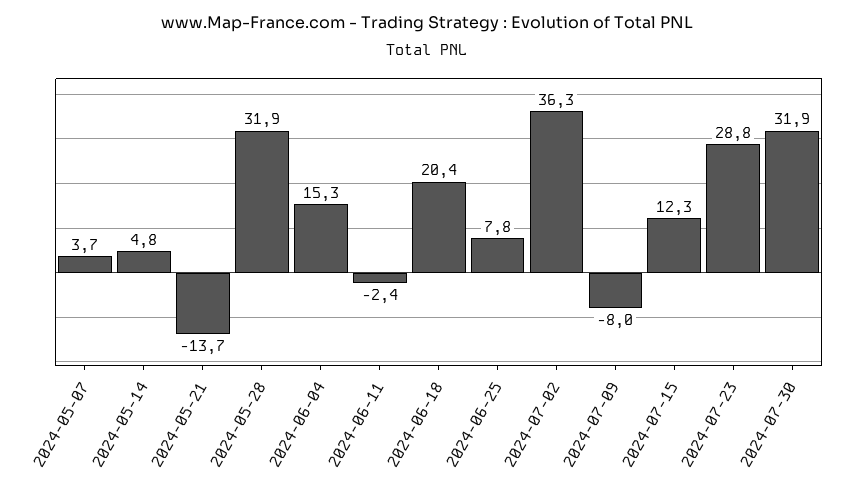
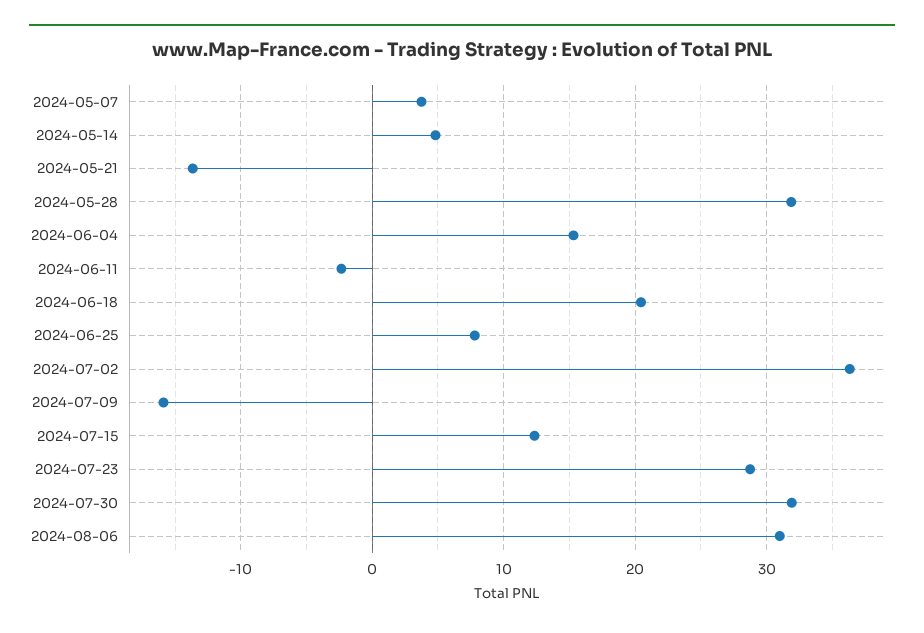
2024-07-09: -8 -> -16
2024-08-06: none -> 31

